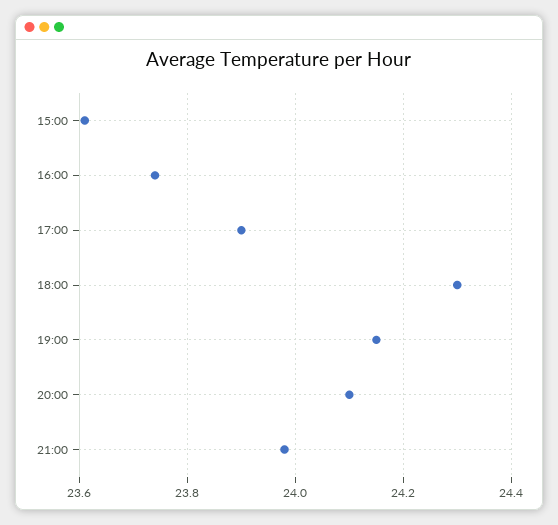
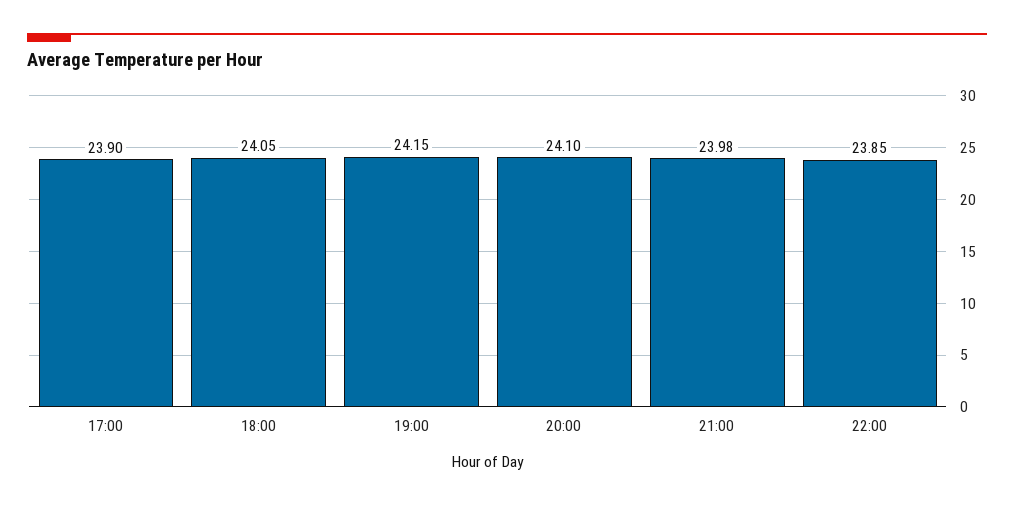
15:00: 23.6 -> none
16:00: 23.75 -> none
18:00: 24.3 -> 24.05
22:00: none -> 23.85

